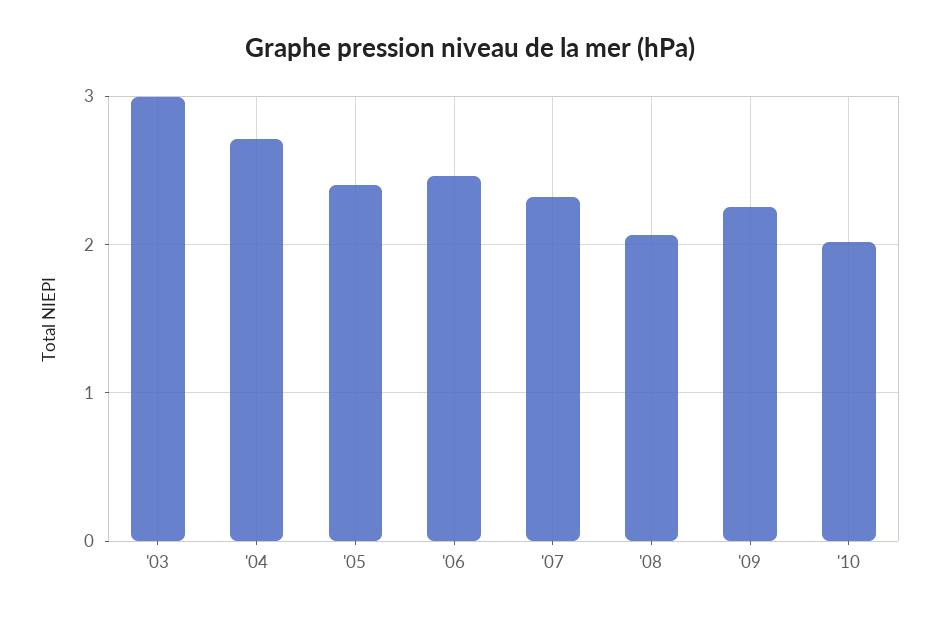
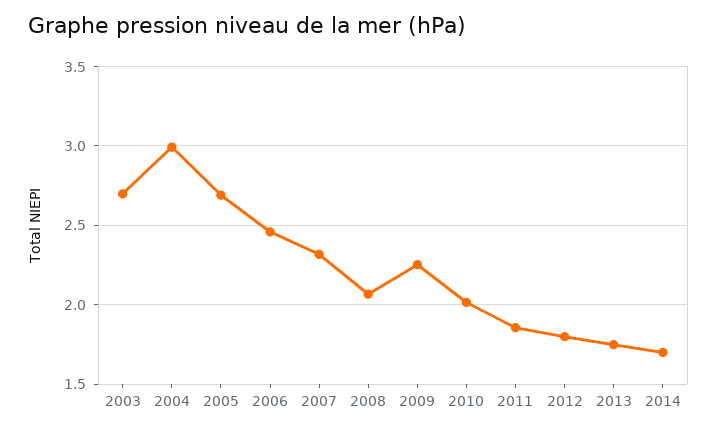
'03: 3 -> 2.7
'04: 2.7 -> 3
'05: 2.4 -> 2.7
2011: none -> 1.85
2012: none -> 1.8
2013: none -> 1.75
2014: none -> 1.7

